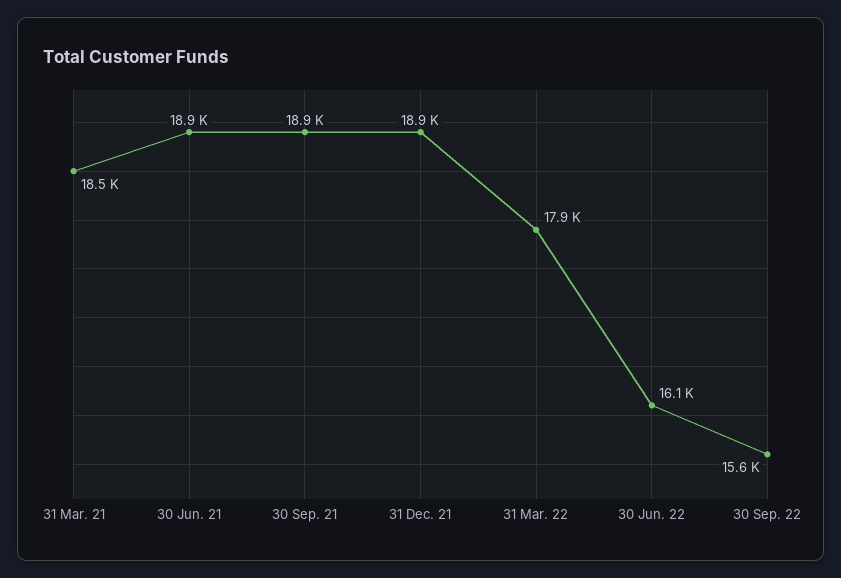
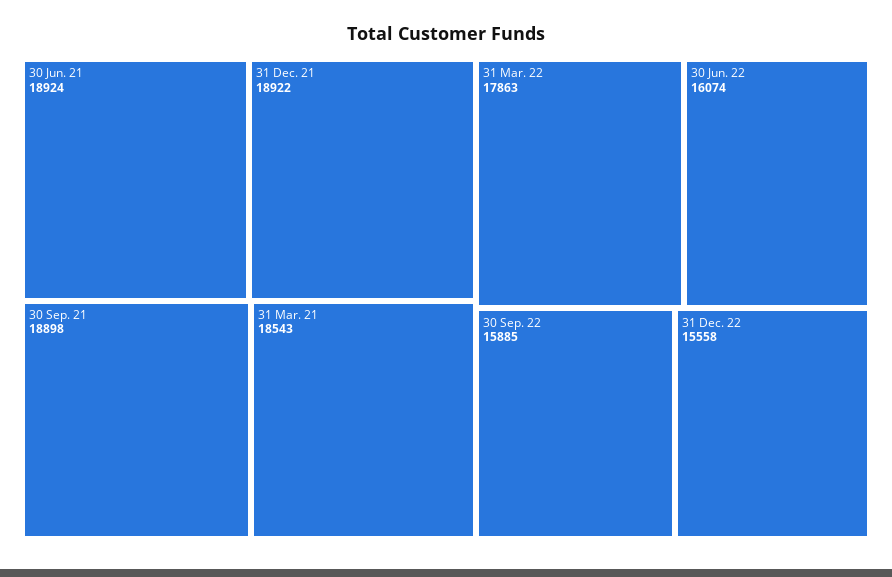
30 Sep. 22: 15600 -> 15885
31 Dec. 22: none -> 15558

